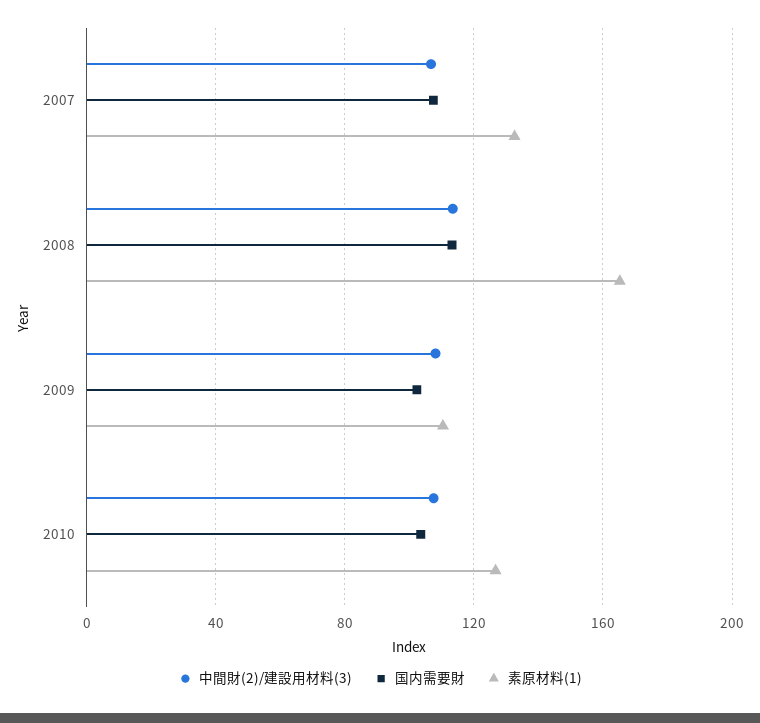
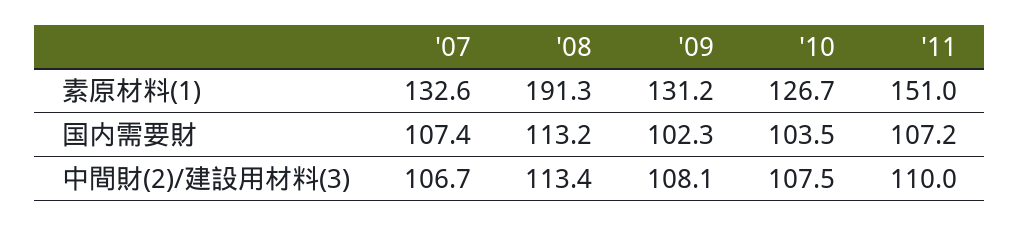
素原材料(1), 2008: 165 -> 191.3
素原材料(1), 2009: 110 -> 131.2
素原材料(1), '11: none -> 151
国内需要財, '11: none -> 107.2
中間財(2)/建設用材料(3), '11: none -> 110

